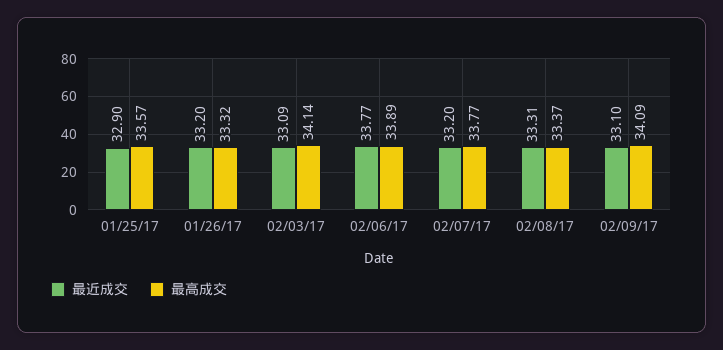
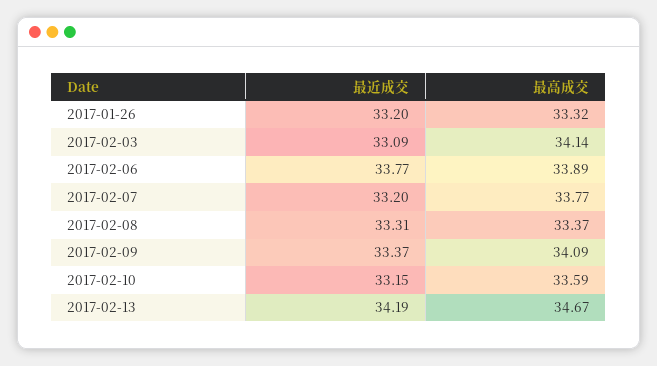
最近成交, 01/25/17: 32.9 -> none
最高成交, 01/25/17: 33.57 -> none
最近成交, 02/09/17: 33.1 -> 33.37
最近成交, 2017-02-10: none -> 33.15
最高成交, 2017-02-10: none -> 33.59
最近成交, 2017-02-13: none -> 34.19
最高成交, 2017-02-13: none -> 34.67

